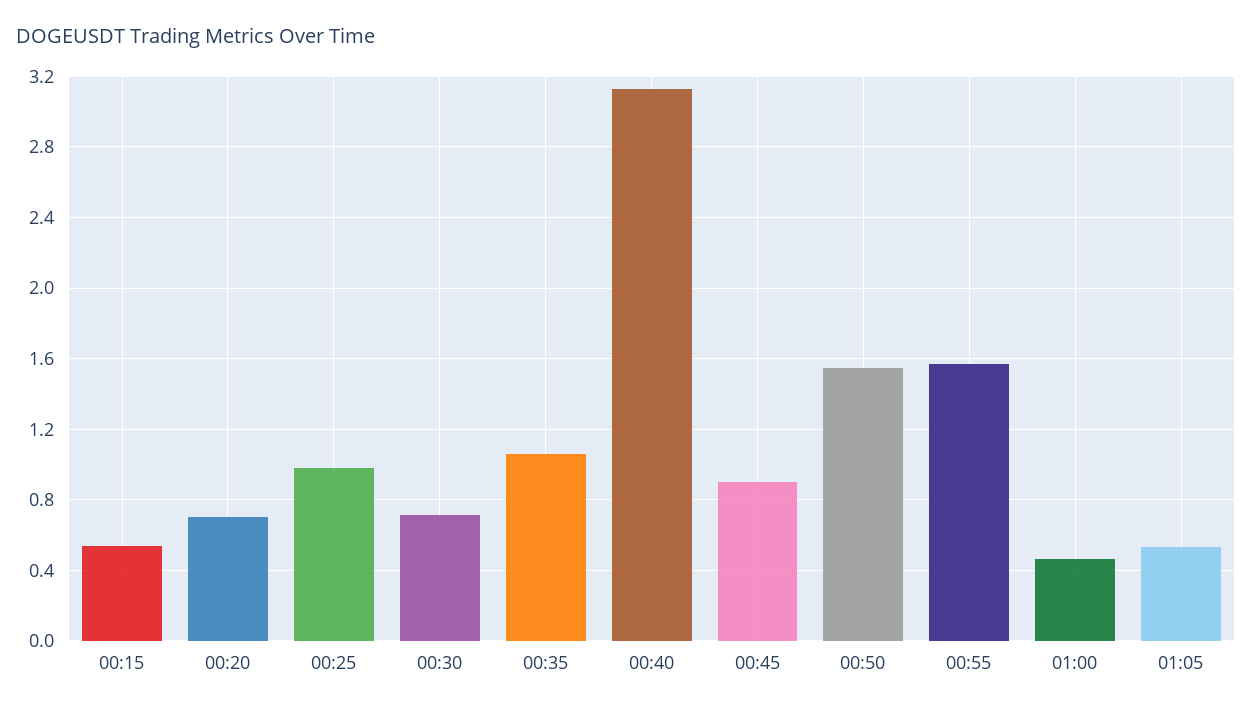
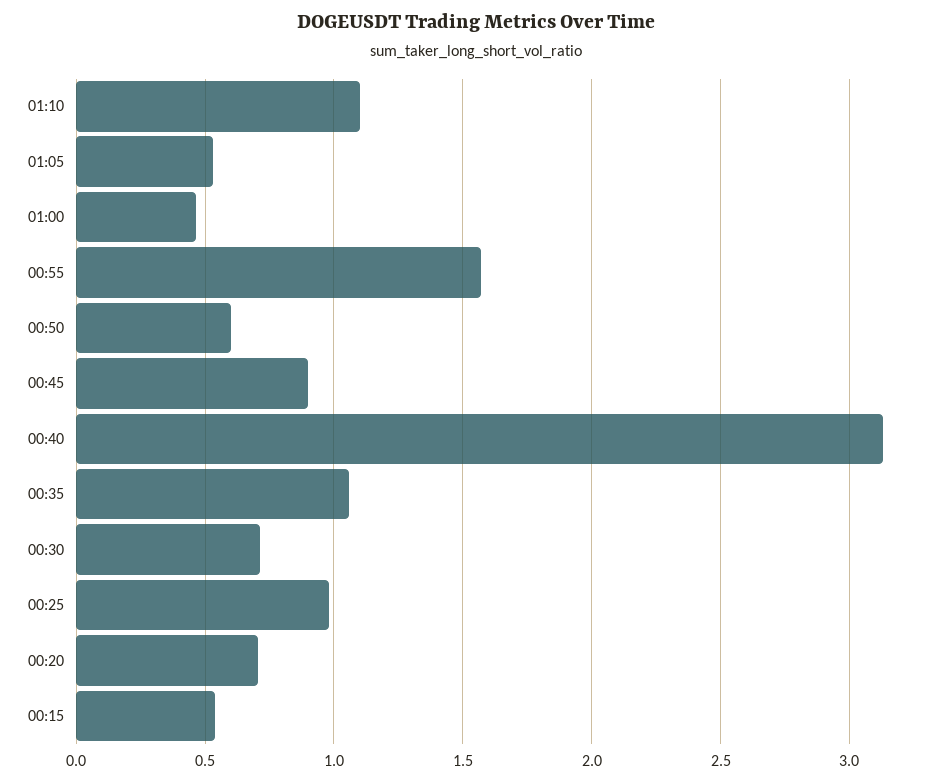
00:50: 1.55 -> 0.6
01:10: none -> 1.1

